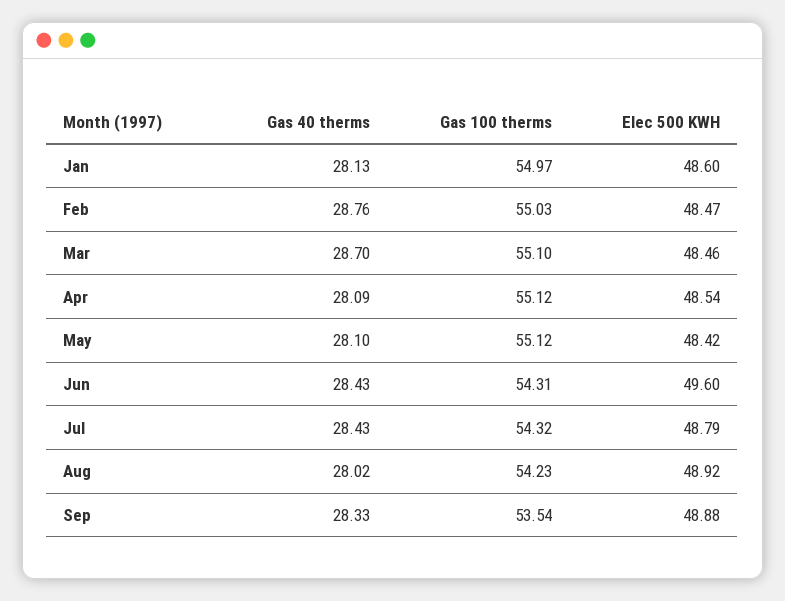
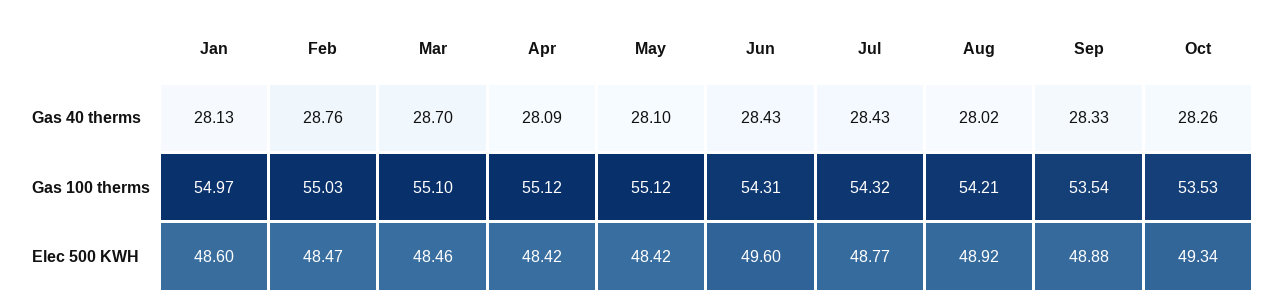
Elec 500 KWH, Apr: 48.54 -> 48.42
Elec 500 KWH, Jul: 48.79 -> 48.77
Gas 100 therms, Aug: 54.23 -> 54.21
Gas 40 therms, Oct: none -> 28.26
Gas 100 therms, Oct: none -> 53.53
Elec 500 KWH, Oct: none -> 49.34

